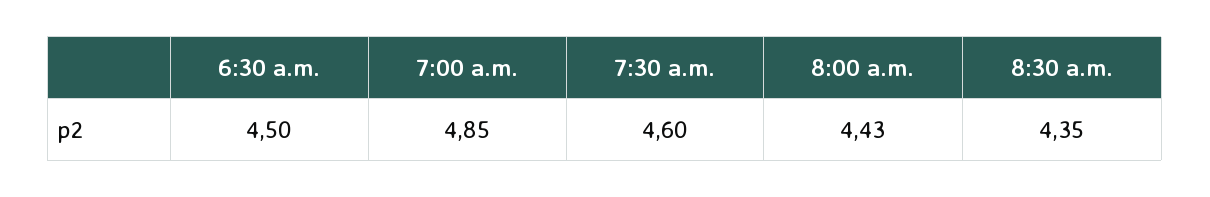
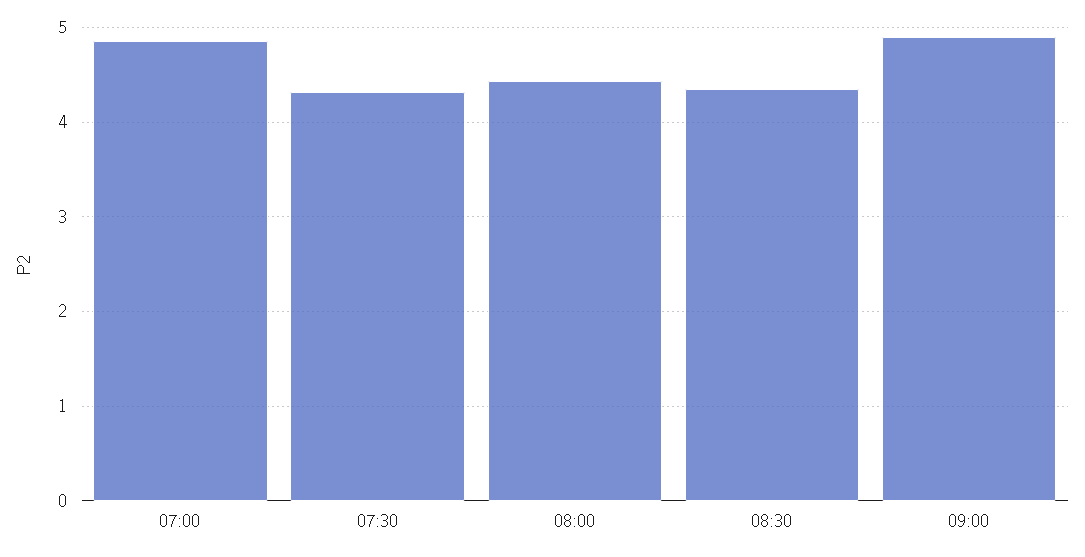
6:30 a.m.: 4.5 -> none
7:30 a.m.: 4.6 -> 4.3
09:00: none -> 4.9

